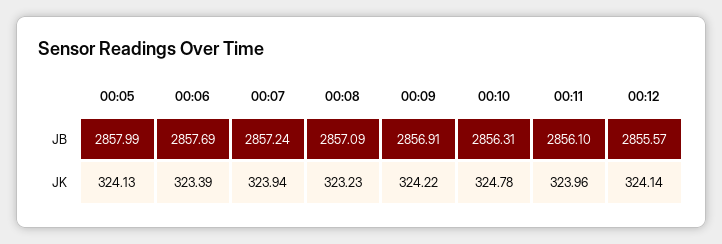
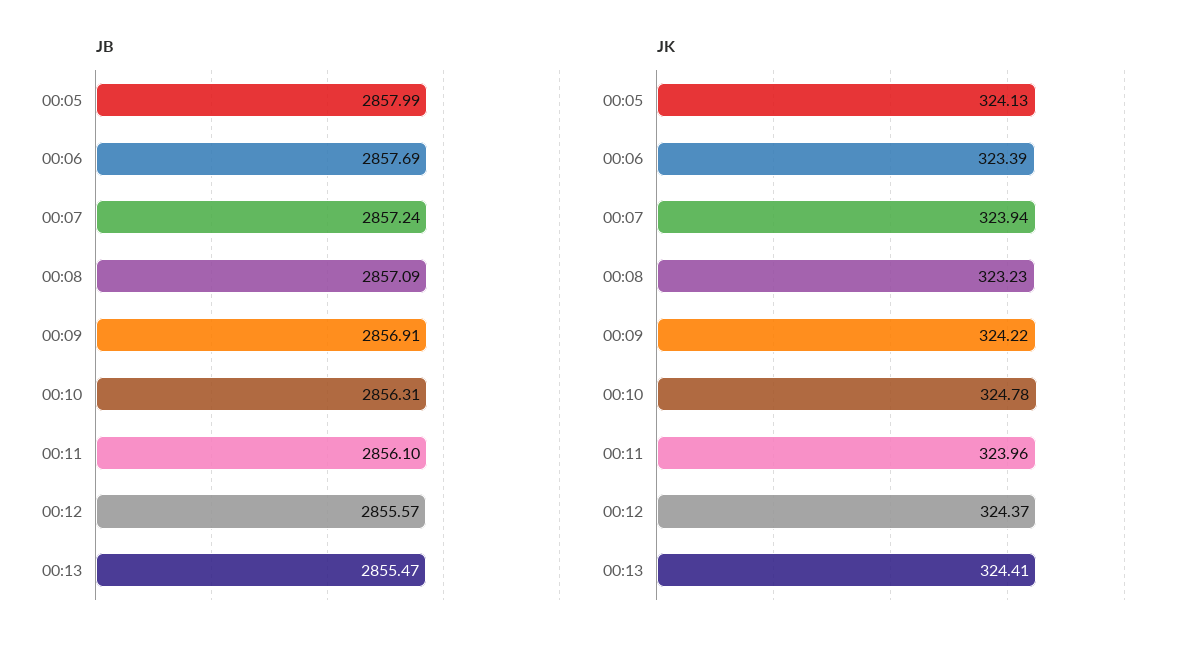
JK, 00:12: 324.14 -> 324.37
JB, 00:13: none -> 2855.47
JK, 00:13: none -> 324.41

